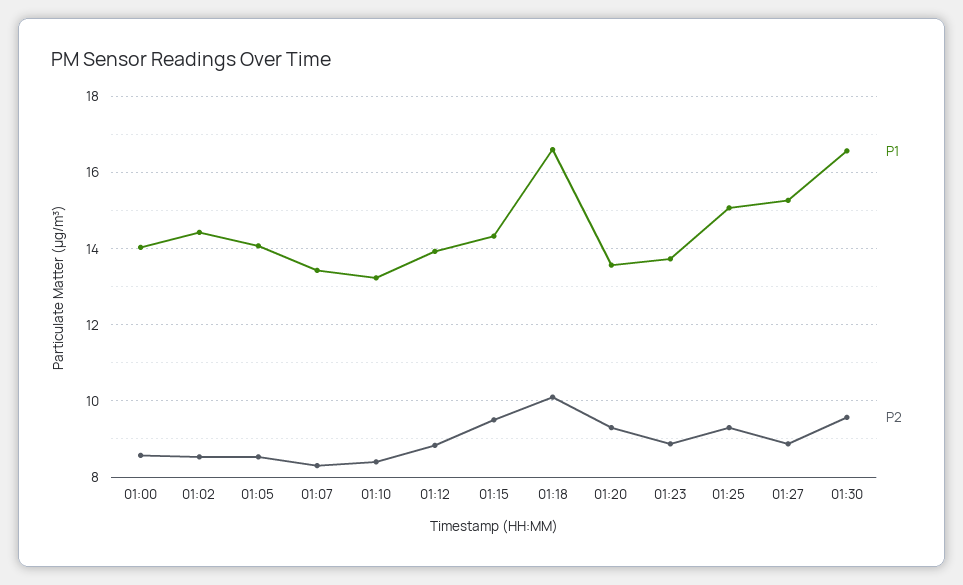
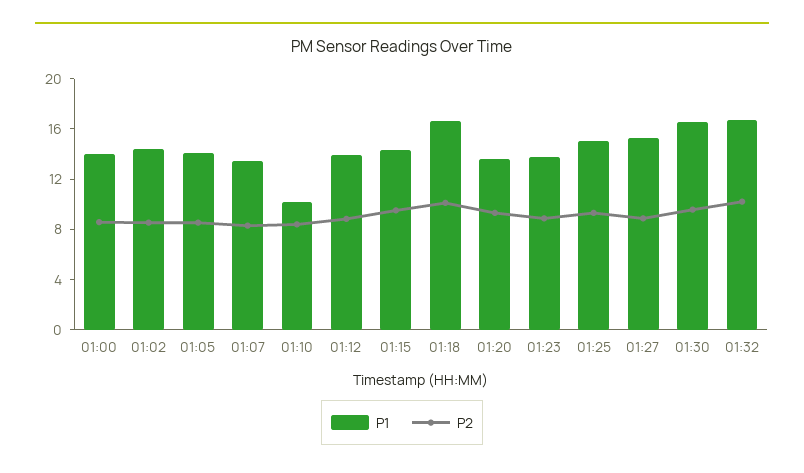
P1, 01:10: 13.2 -> 10
P1, 01:32: none -> 17
P2, 01:32: none -> 10

